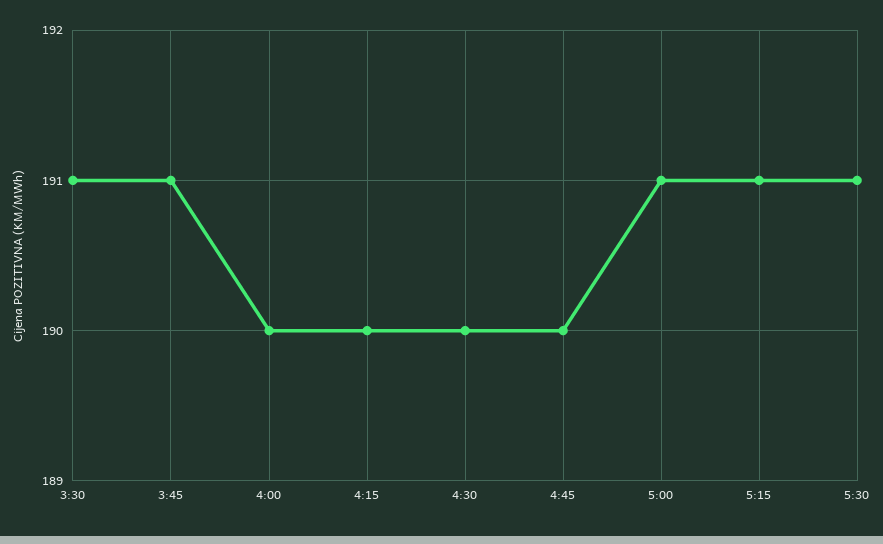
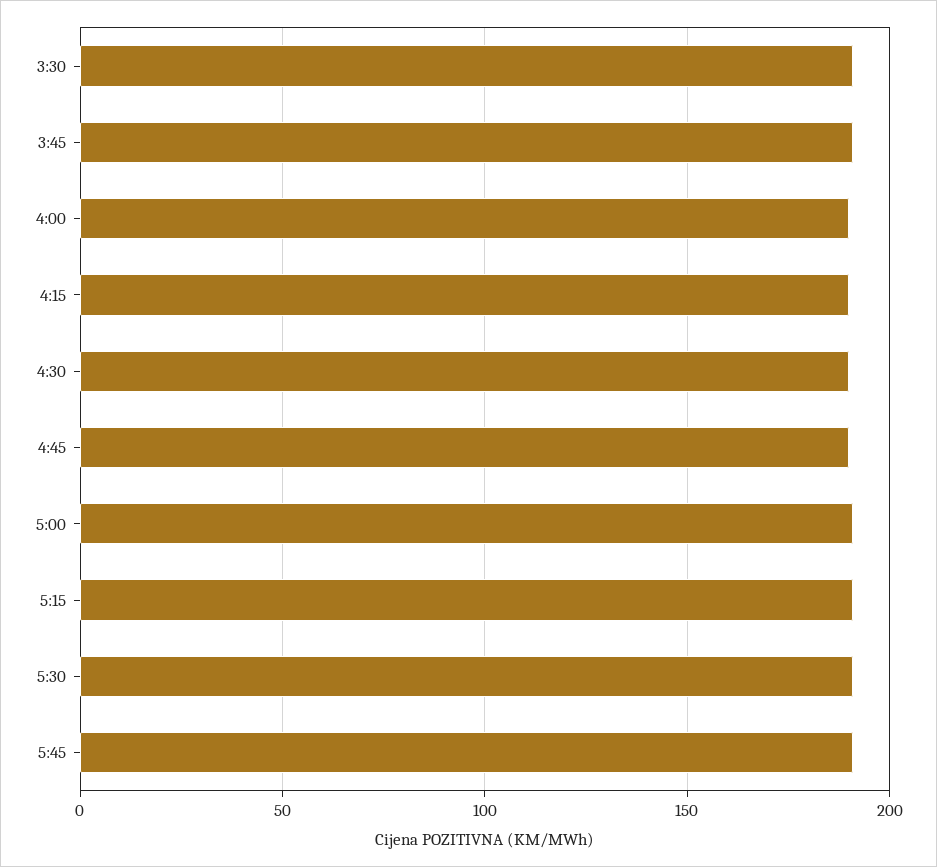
5:45: none -> 190

